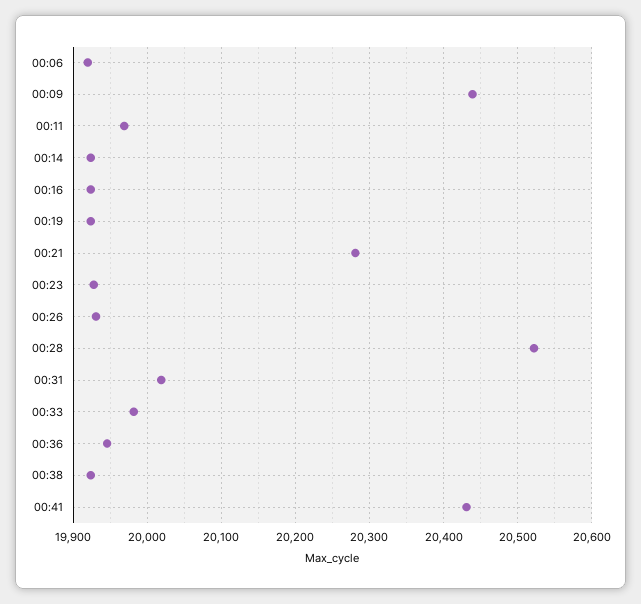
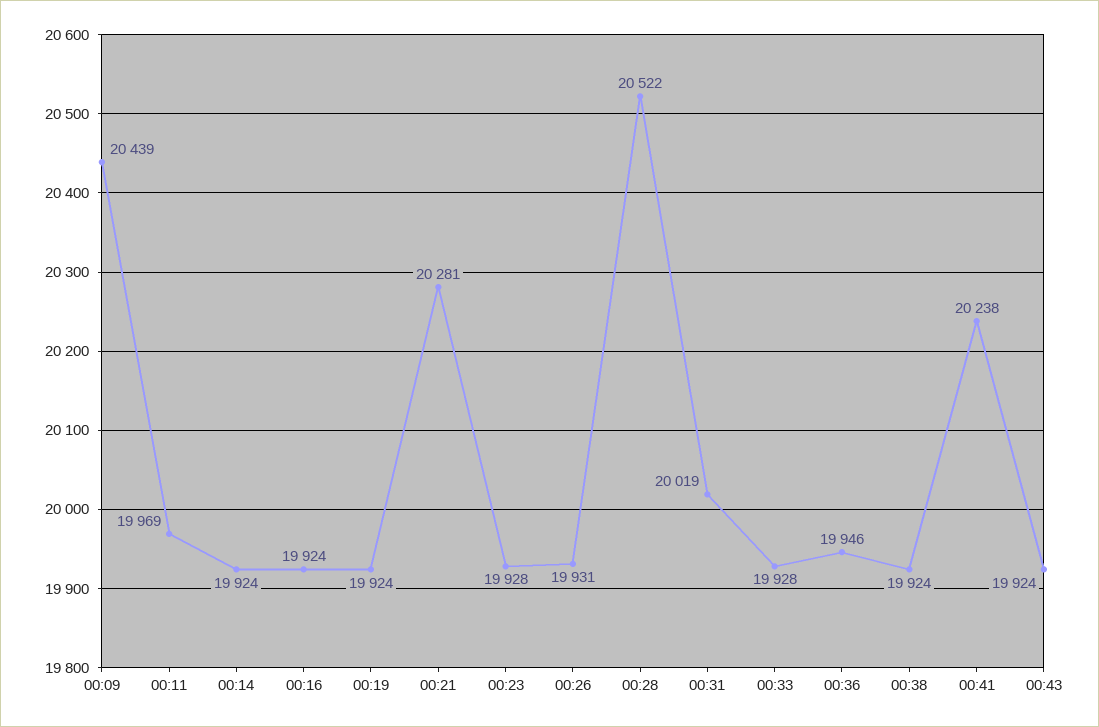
00:06: 19920 -> none
00:33: 19980 -> 19928
00:41: 20430 -> 20238
00:43: none -> 19924

